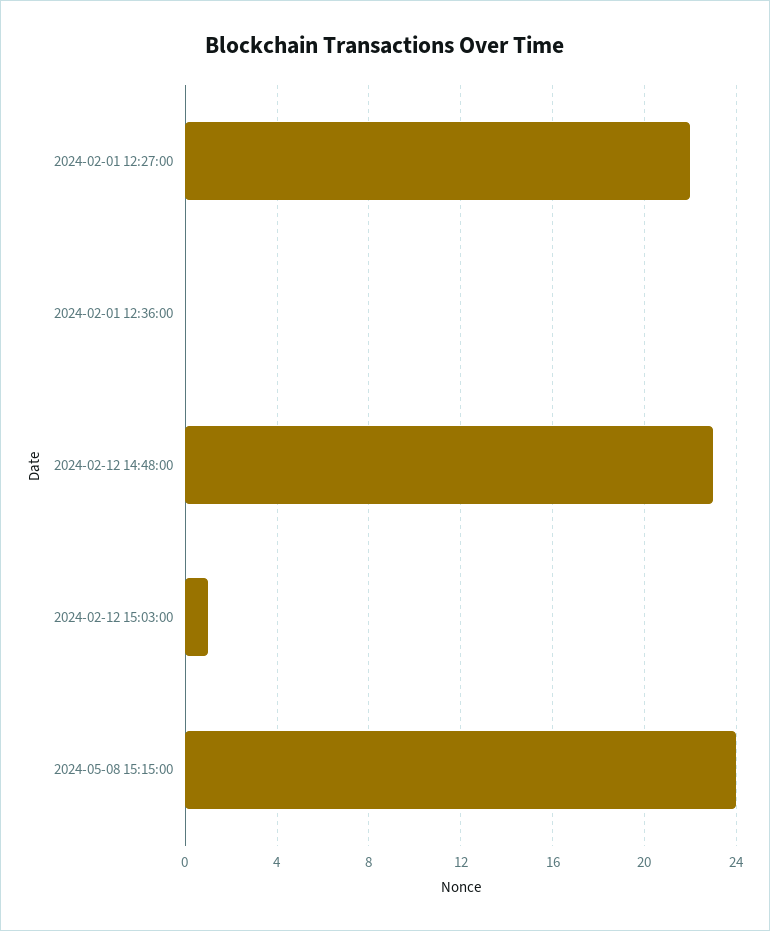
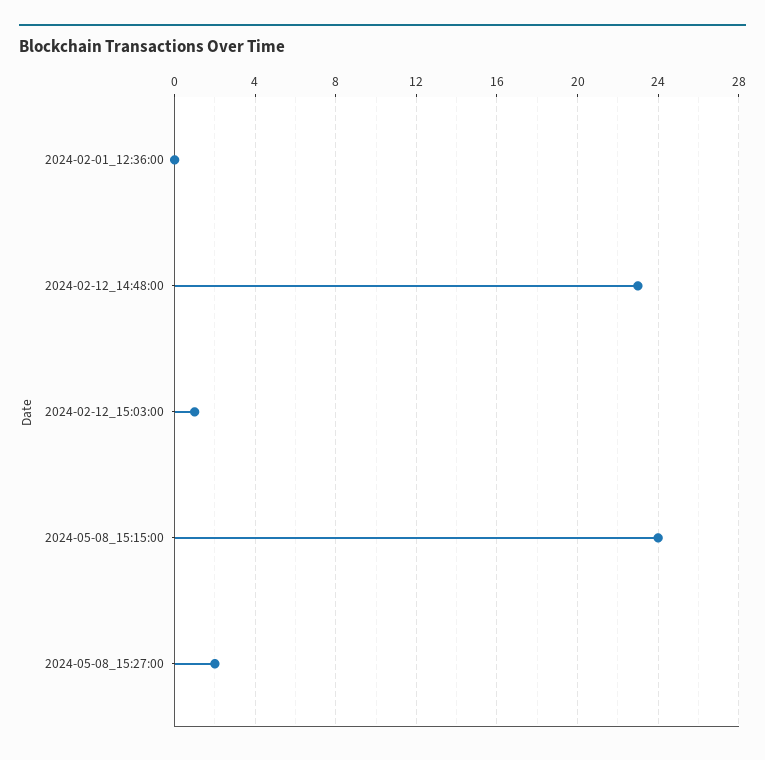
2024-02-01 12:27:00: 22 -> none
2024-05-08_15:27:00: none -> 2

